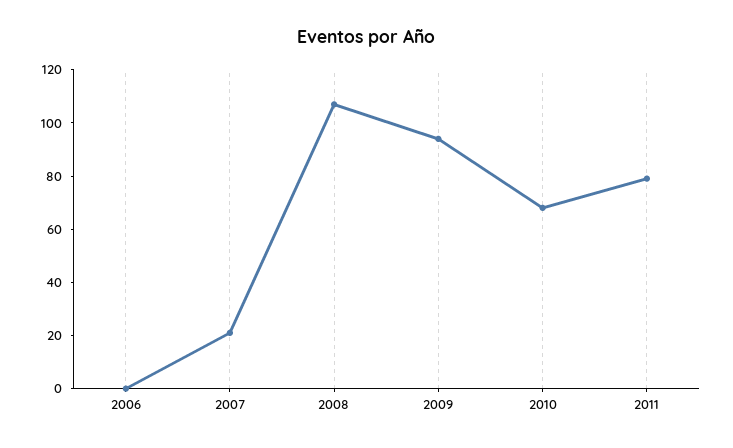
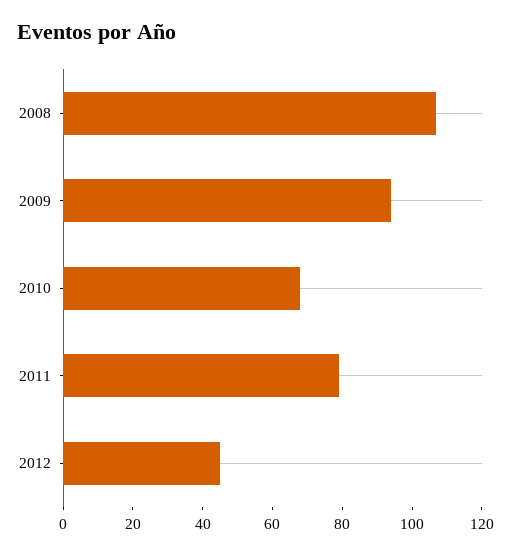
2006: 0 -> none
2007: 20 -> none
2012: none -> 45

